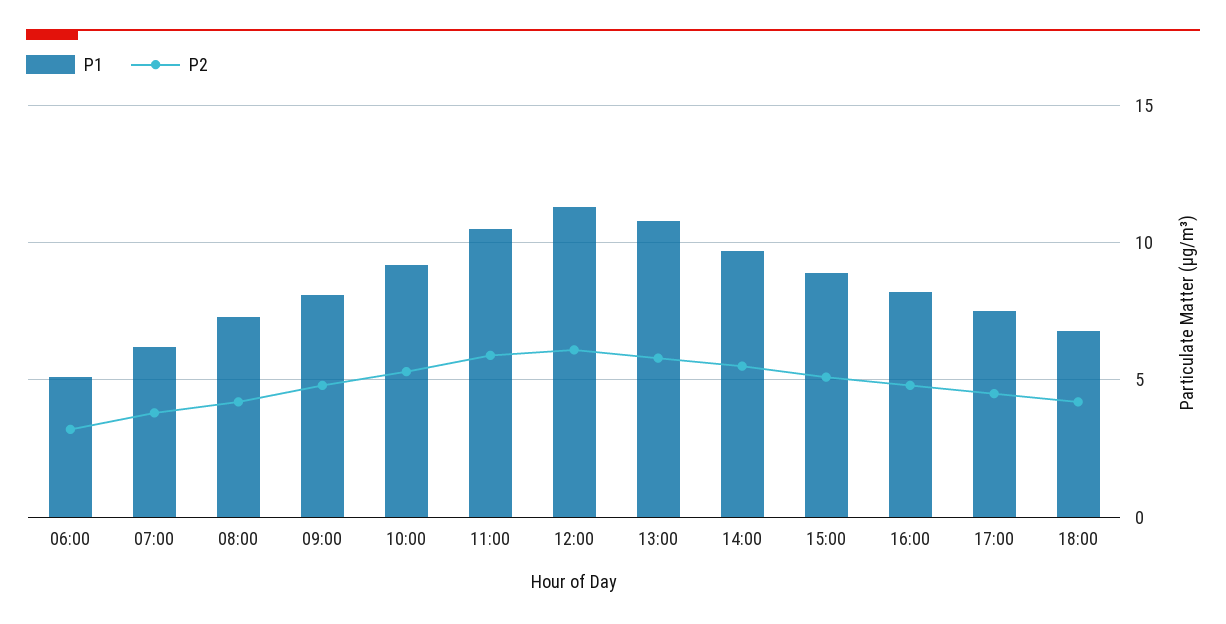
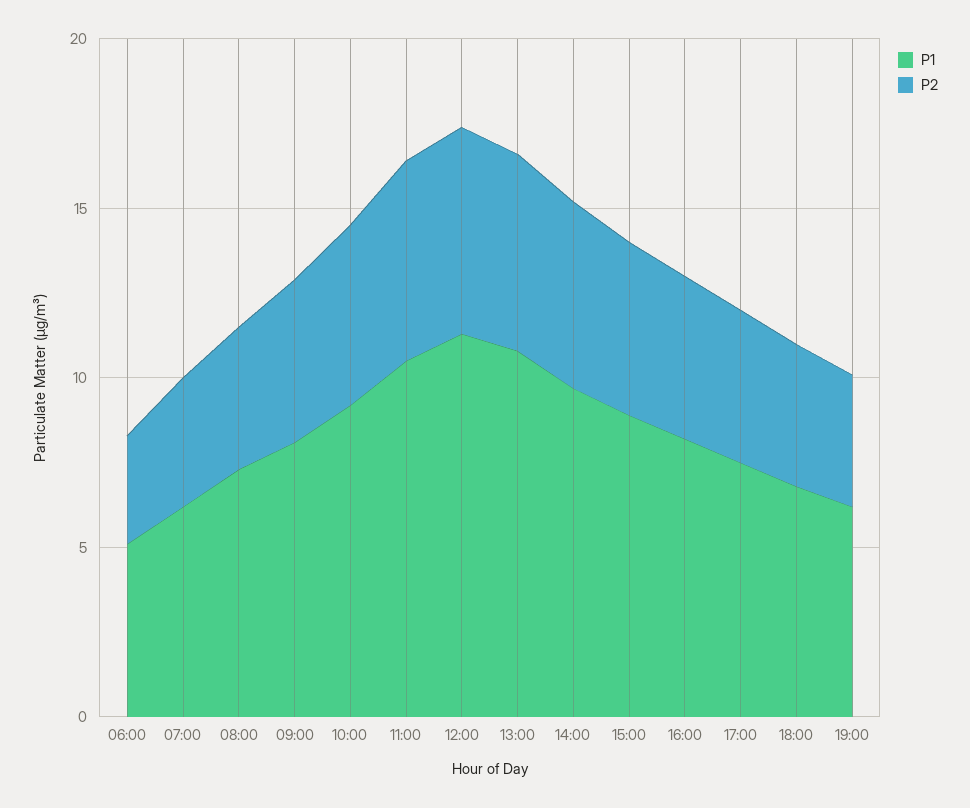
P1, 19:00: none -> 6
P2, 19:00: none -> 4

